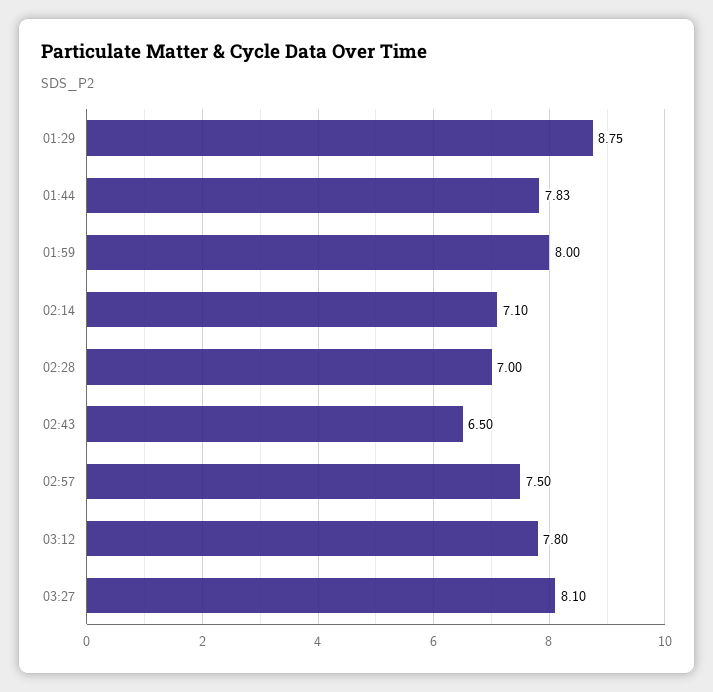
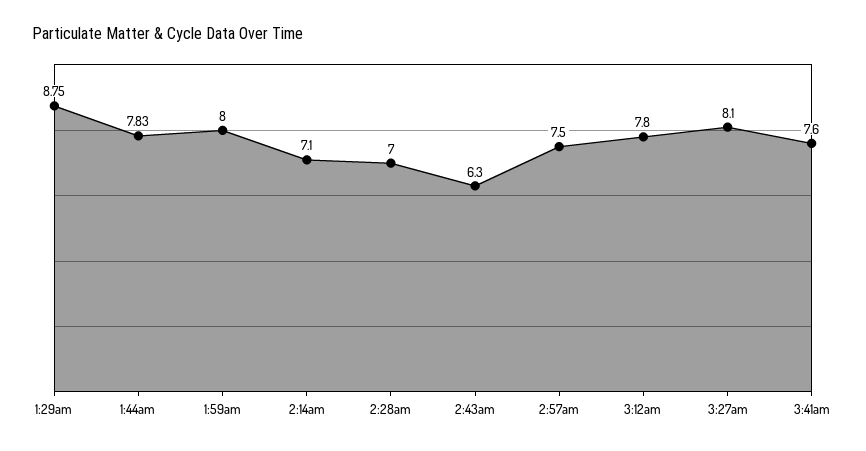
02:43: 6.5 -> 6.3
3:41am: none -> 7.6

